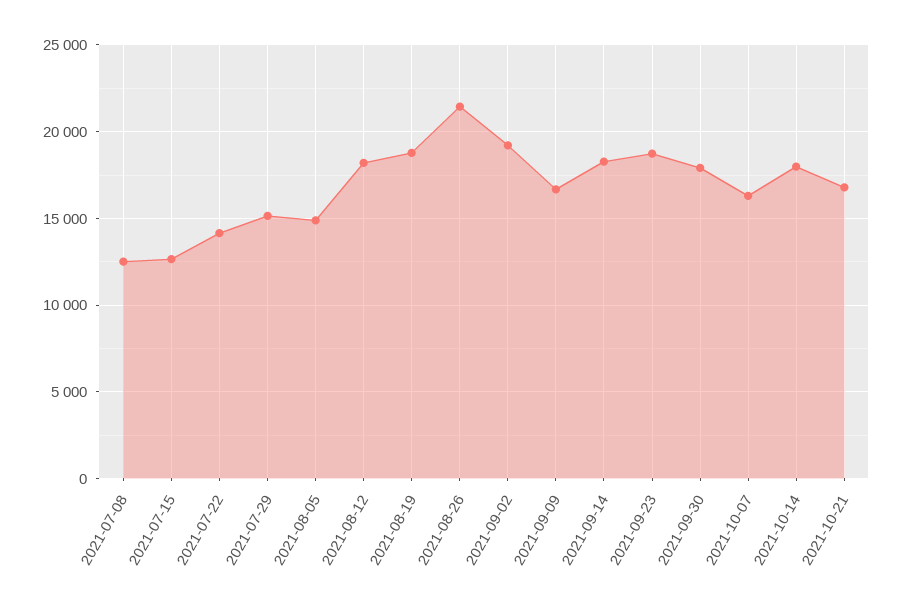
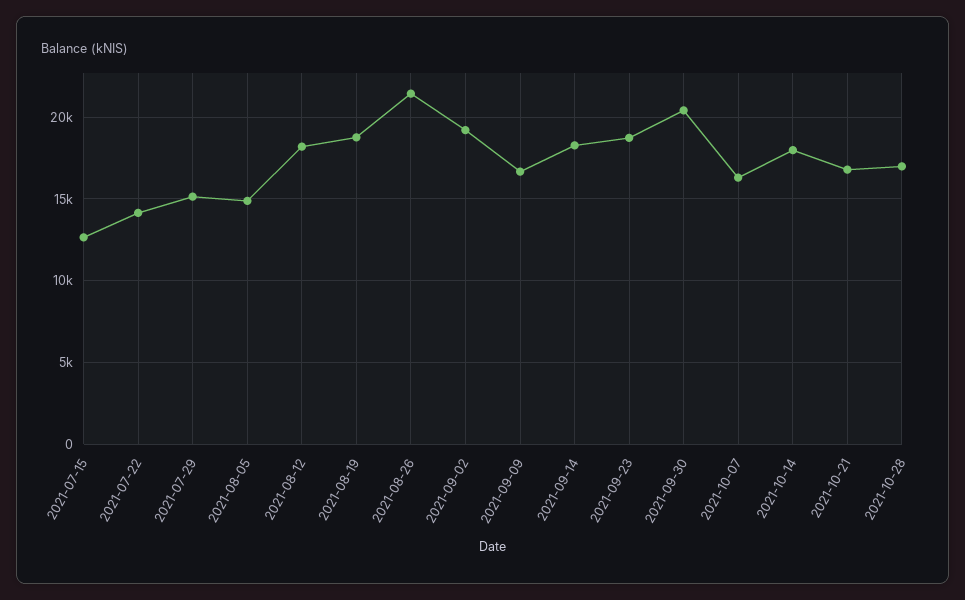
2021-07-08: 12500 -> none
2021-09-30: 18000 -> 20500
2021-10-28: none -> 17000

